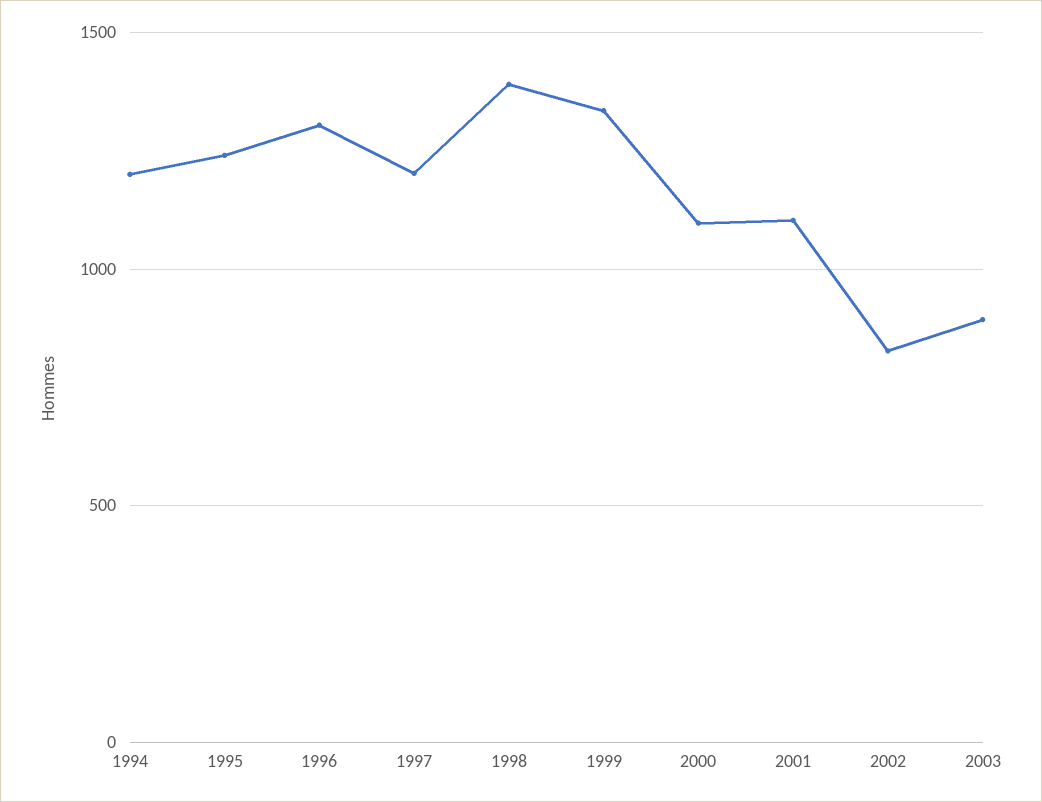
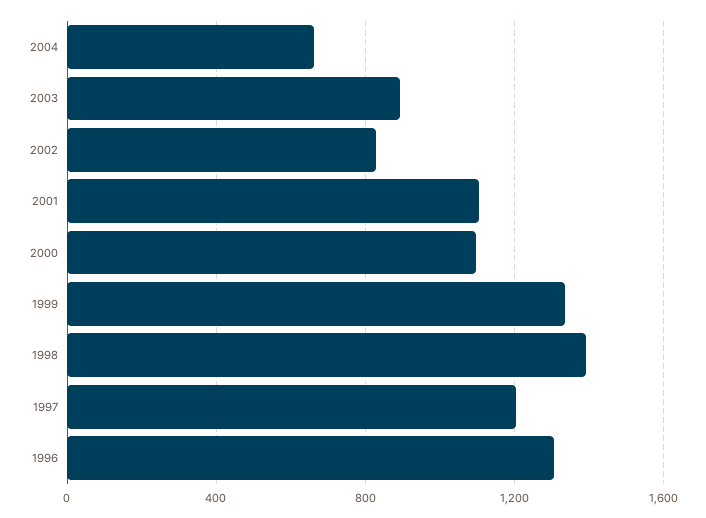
1994: 1200 -> none
1995: 1250 -> none
2004: none -> 650

